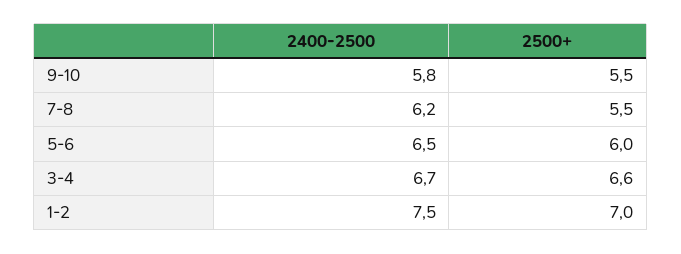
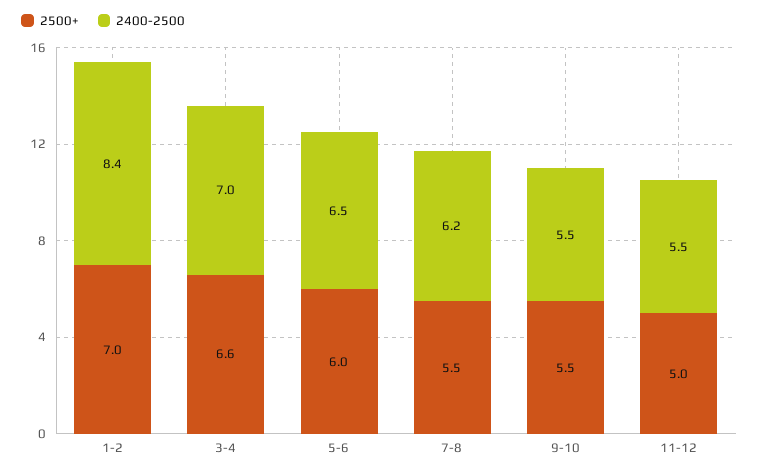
2400-2500, 9-10: 5.8 -> 5.5
2400-2500, 3-4: 6.7 -> 7
2400-2500, 1-2: 7.5 -> 8.4
2500+, 11-12: none -> 5
2400-2500, 11-12: none -> 5.5

